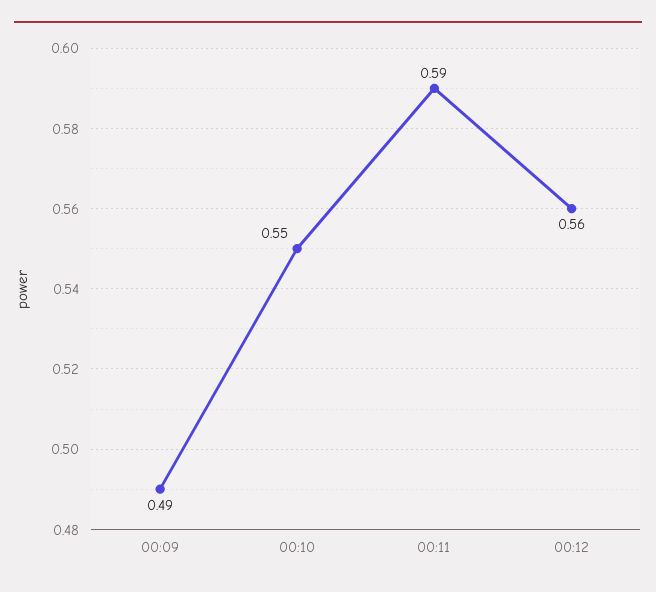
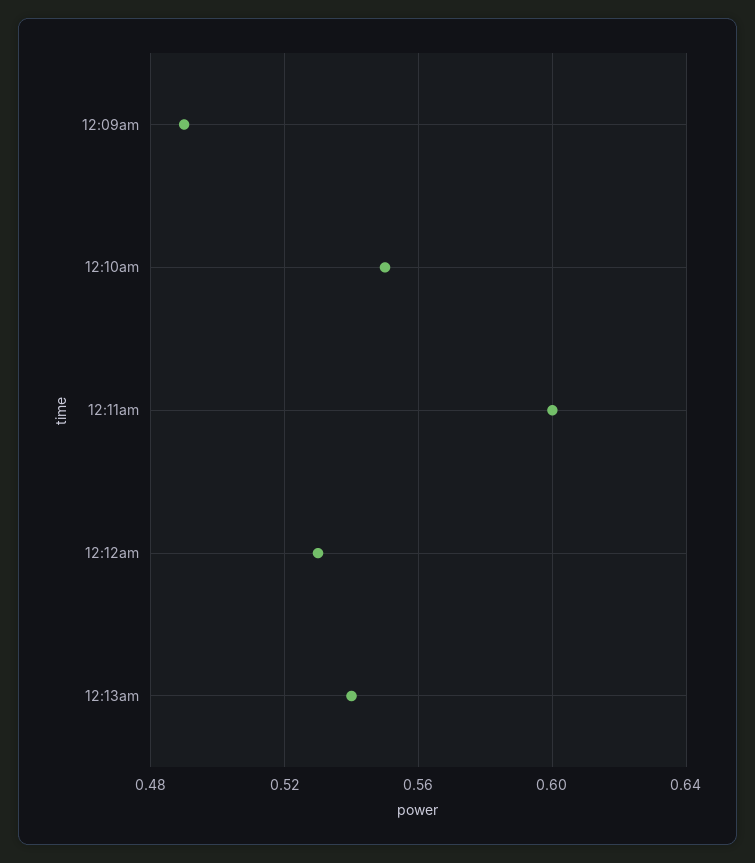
00:11: 0.59 -> 0.6
00:12: 0.56 -> 0.53
12:13am: none -> 0.54

